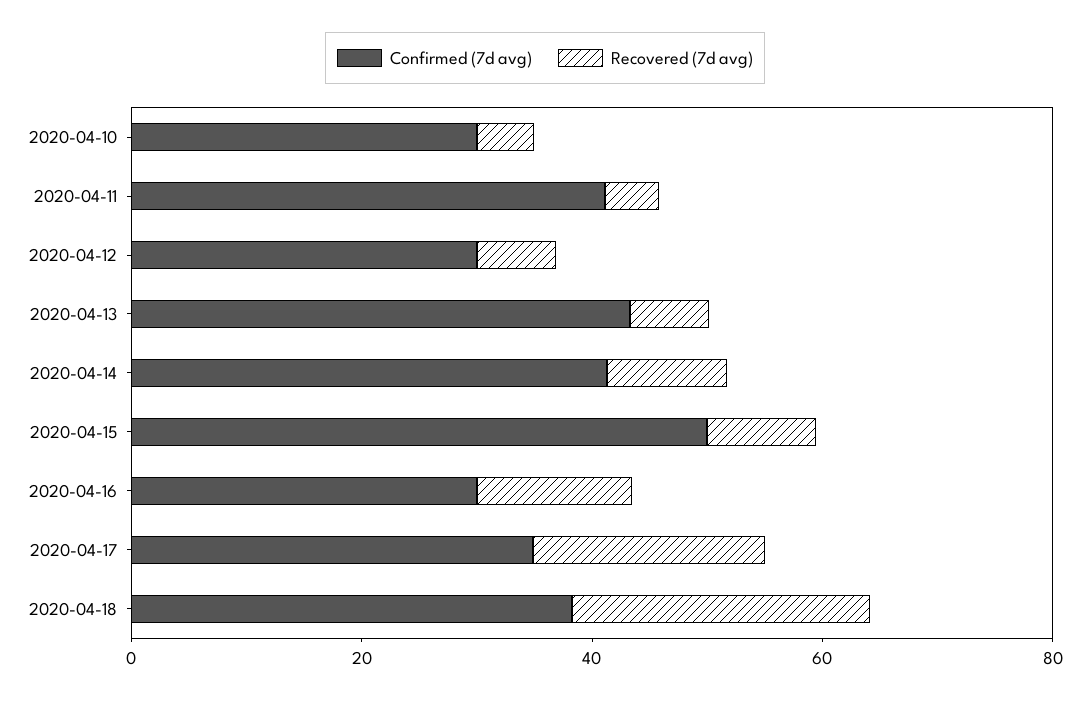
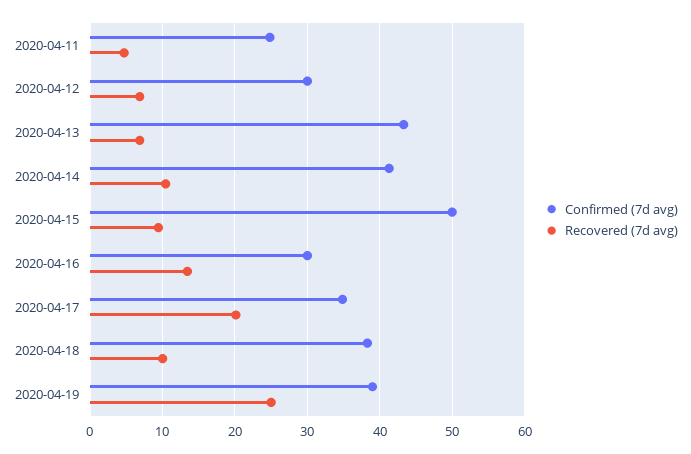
Confirmed (7d avg), 2020-04-10: 30 -> none
Recovered (7d avg), 2020-04-10: 5 -> none
Confirmed (7d avg), 2020-04-11: 40 -> 25
Recovered (7d avg), 2020-04-18: 25 -> 10
Confirmed (7d avg), 2020-04-19: none -> 39
Recovered (7d avg), 2020-04-19: none -> 25

